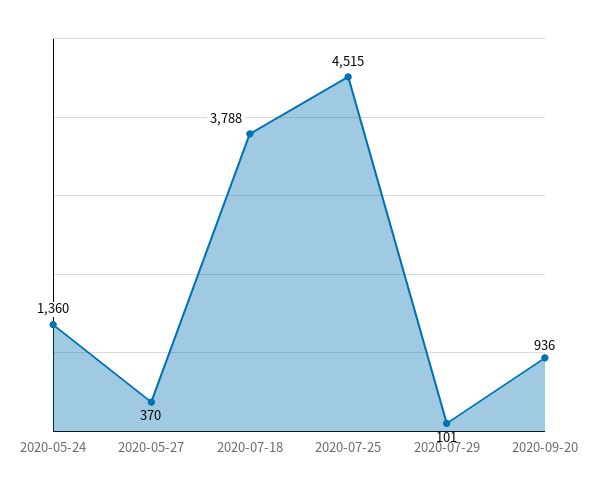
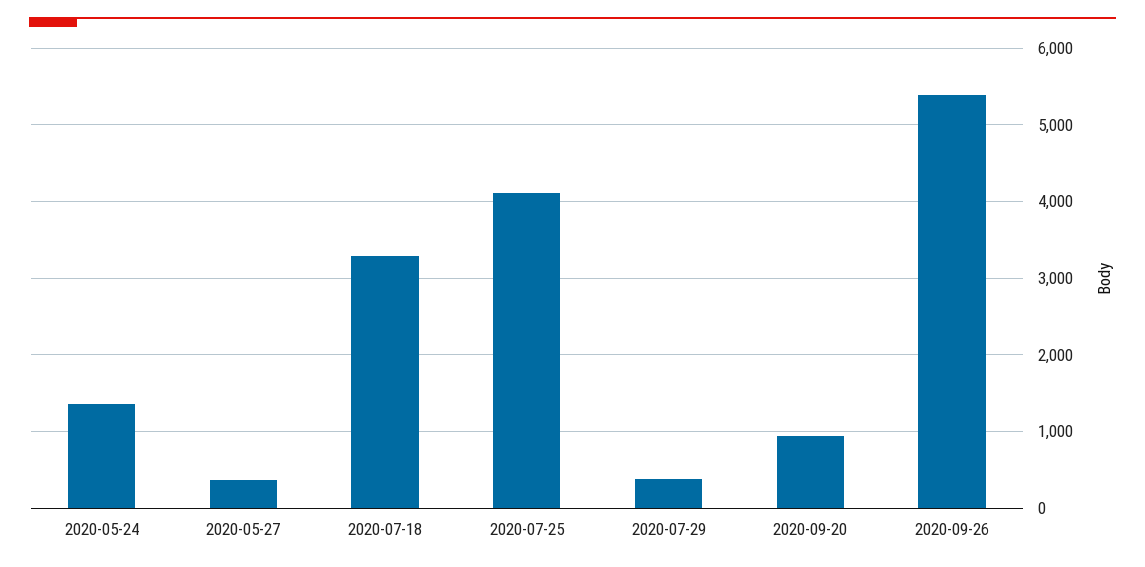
2020-07-18: 3788 -> 3300
2020-07-25: 4515 -> 4100
2020-07-29: 101 -> 400
2020-09-26: none -> 5400

